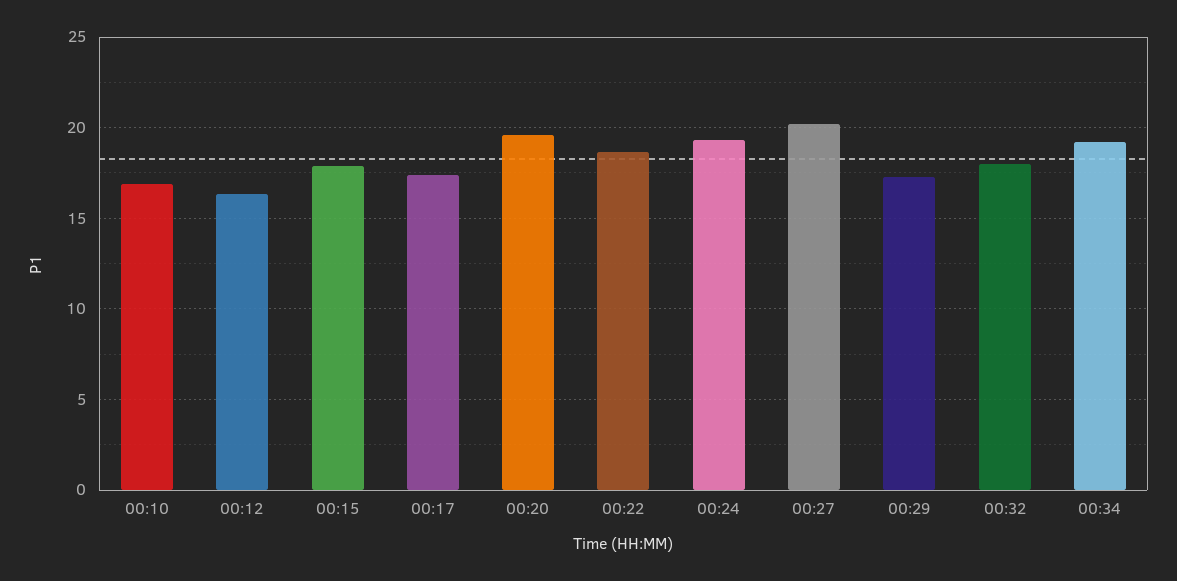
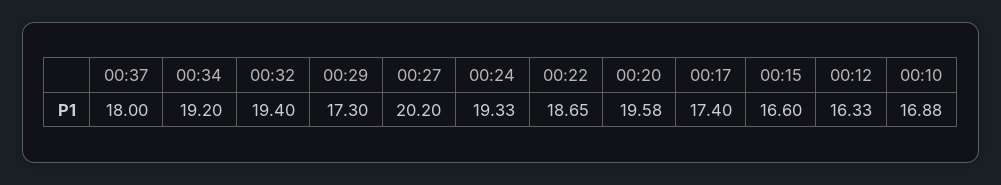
00:15: 18 -> 16.6
00:32: 18 -> 19.4
00:37: none -> 18

